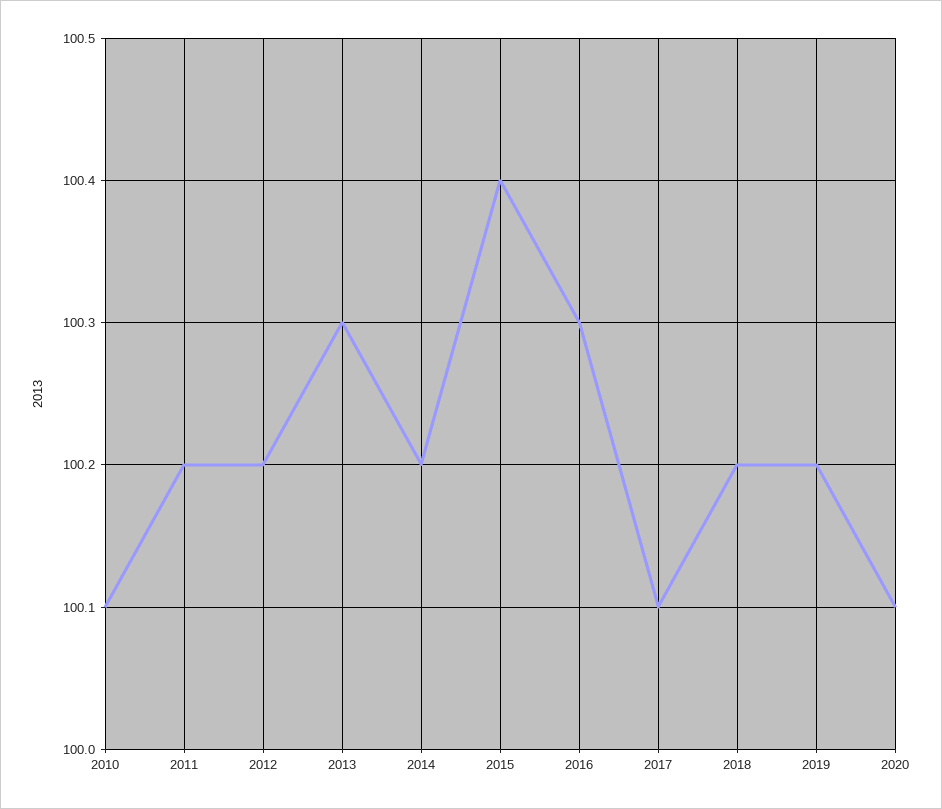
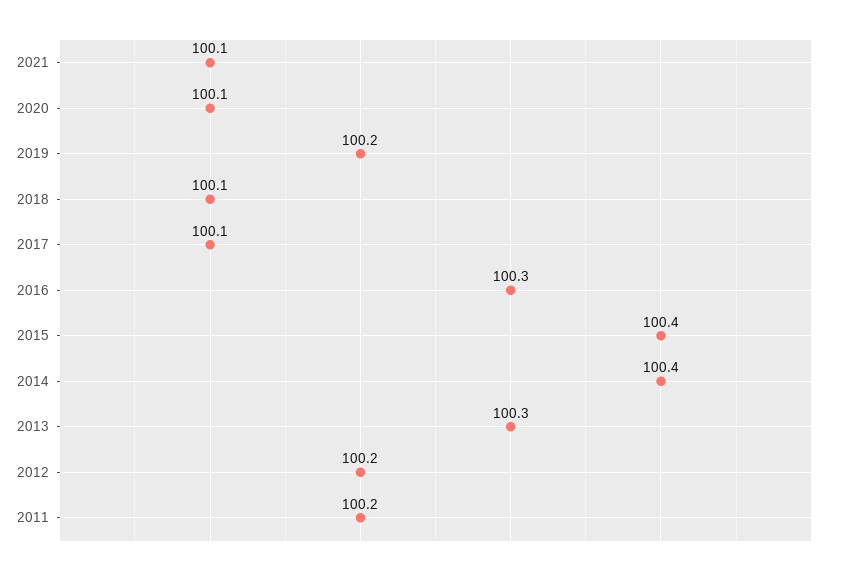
2010: 100.1 -> none
2014: 100.2 -> 100.4
2018: 100.2 -> 100.1
2021: none -> 100.1

